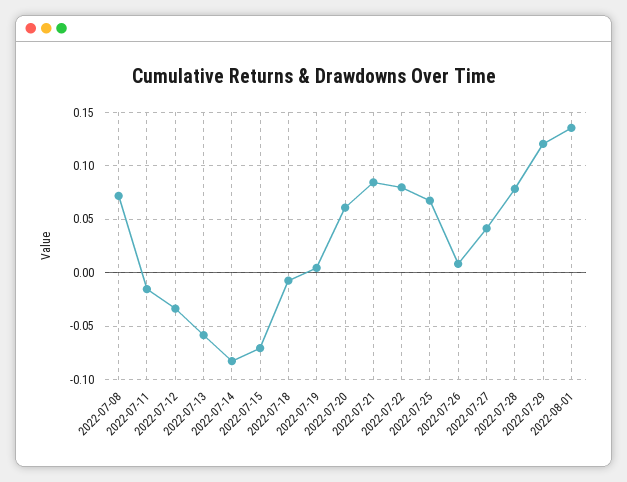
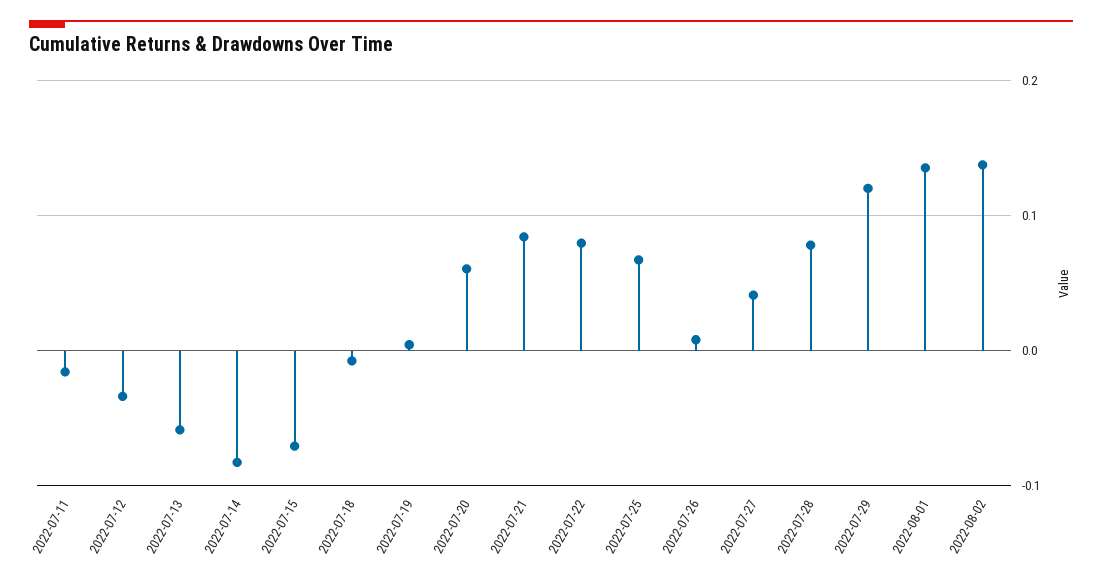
2022-07-08: 0.07 -> none
2022-08-02: none -> 0.14

